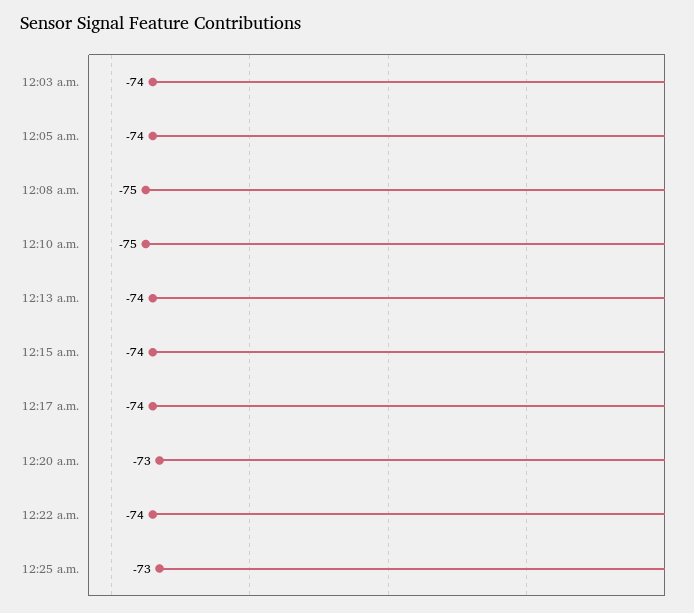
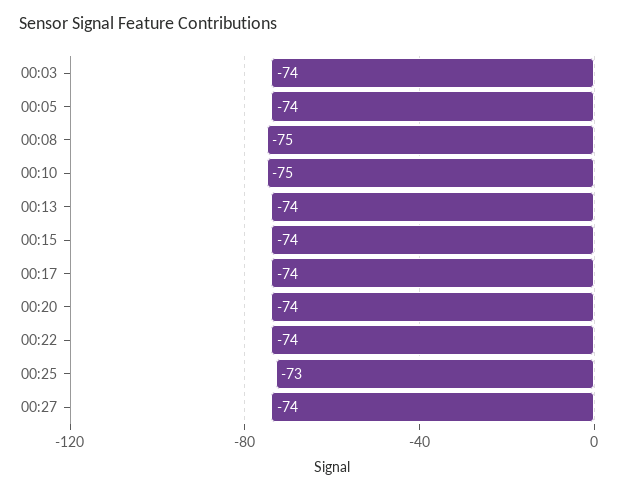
12:20 a.m.: -73 -> -74
00:27: none -> -74

